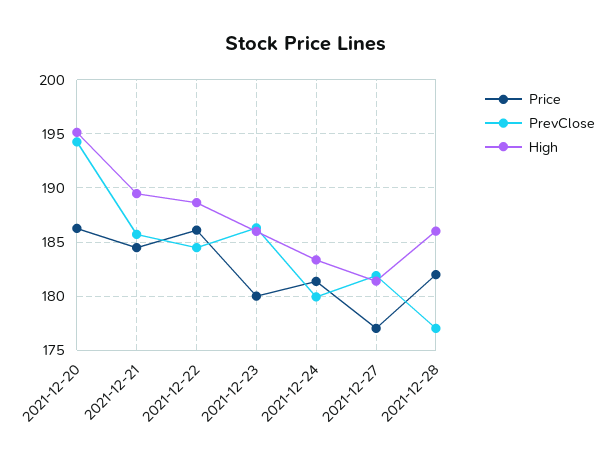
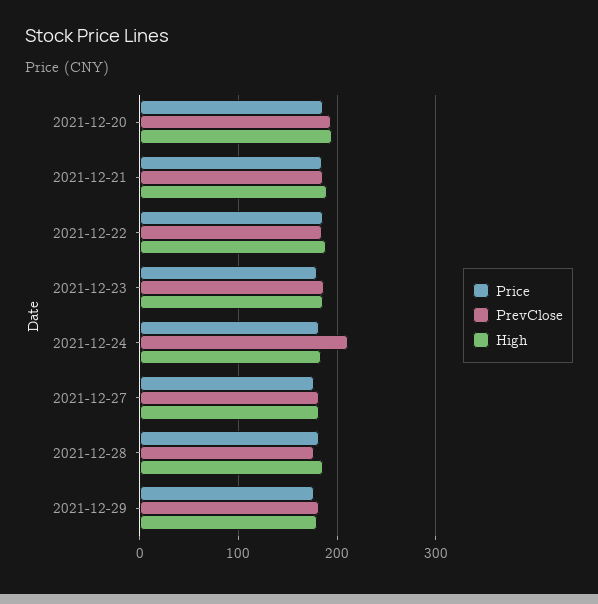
PrevClose, 2021-12-24: 180 -> 210
Price, 2021-12-29: none -> 180
PrevClose, 2021-12-29: none -> 180
High, 2021-12-29: none -> 180

